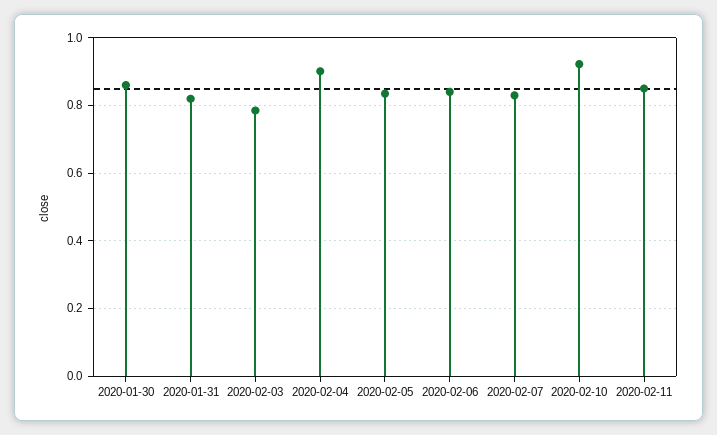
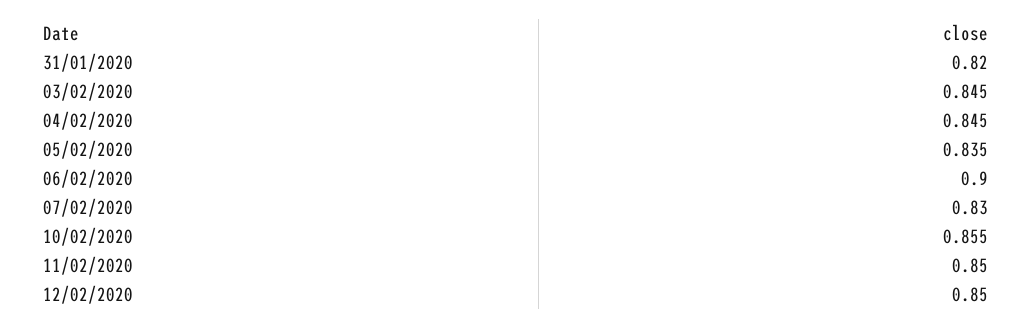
2020-01-30: 0.86 -> none
2020-02-03: 0.78 -> 0.845
2020-02-04: 0.9 -> 0.845
2020-02-06: 0.84 -> 0.9
2020-02-10: 0.92 -> 0.855
12/02/2020: none -> 0.85

